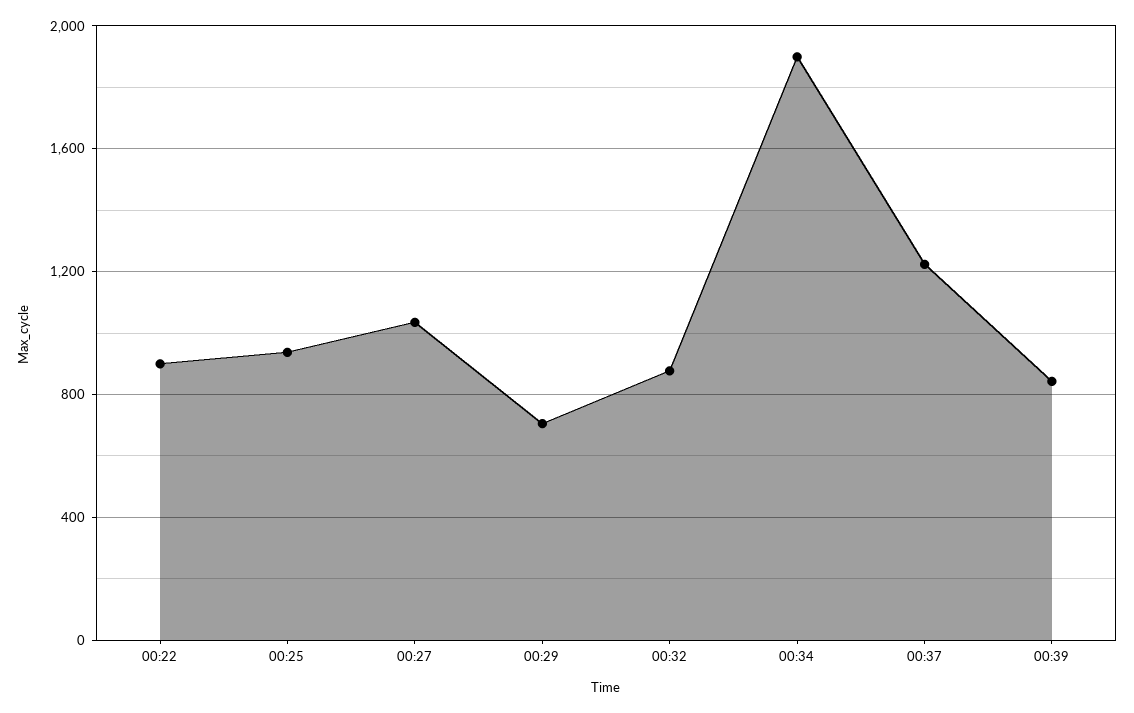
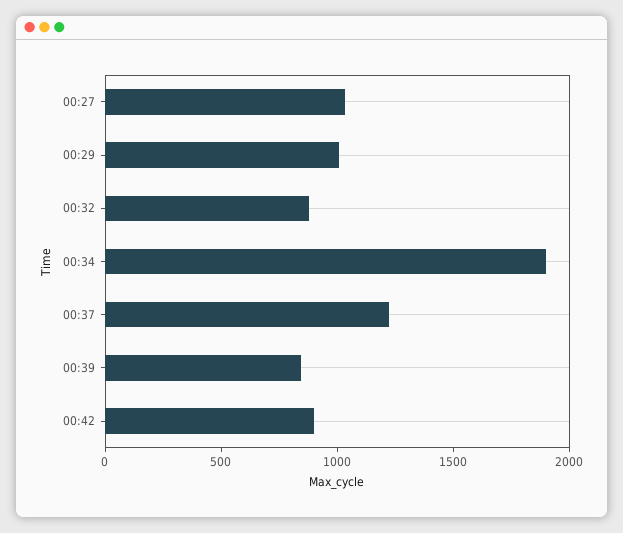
00:22: 900 -> none
00:25: 950 -> none
00:29: 700 -> 1000
00:42: none -> 900

